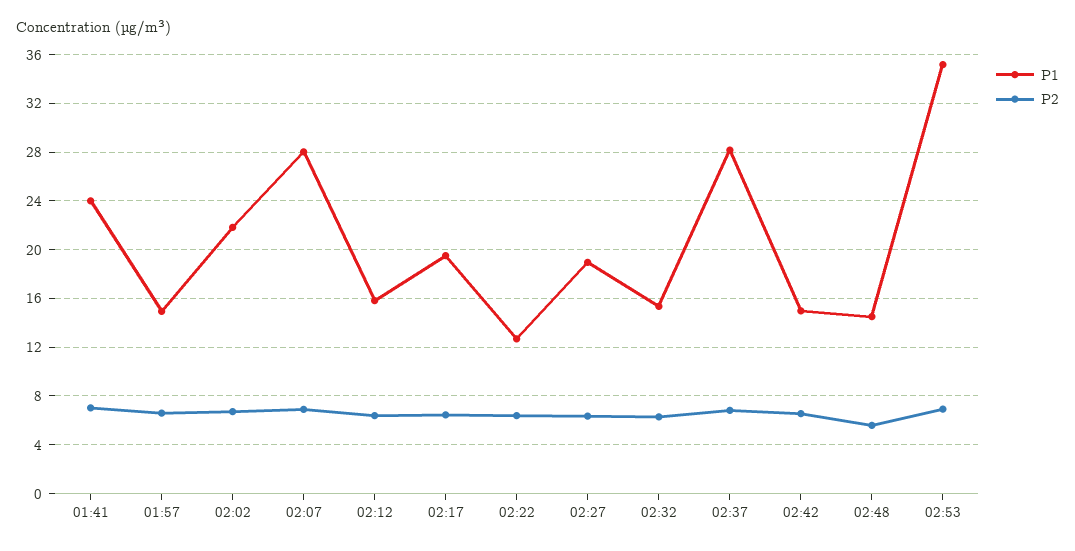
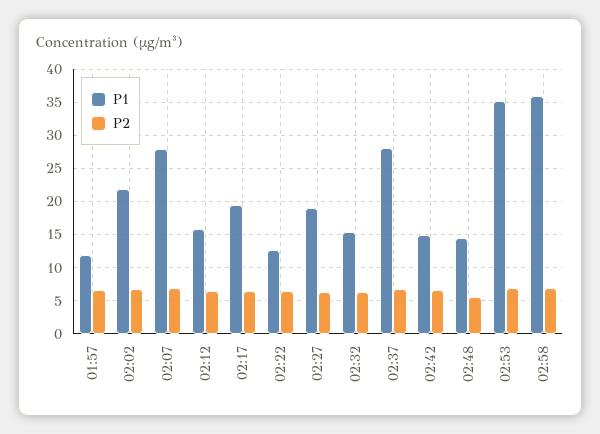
P1, 01:41: 24 -> none
P2, 01:41: 7 -> none
P1, 01:57: 15 -> 12
P1, 02:58: none -> 36
P2, 02:58: none -> 7

